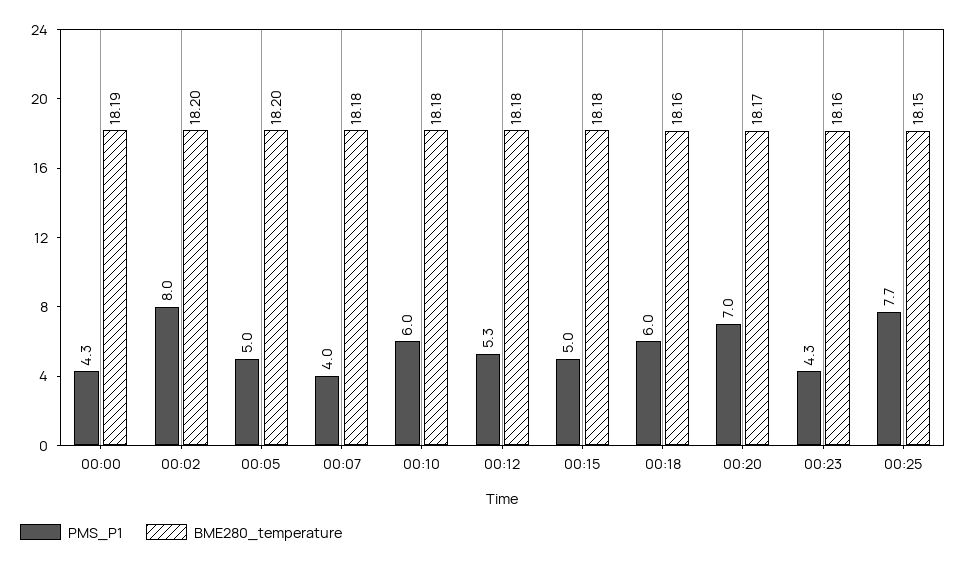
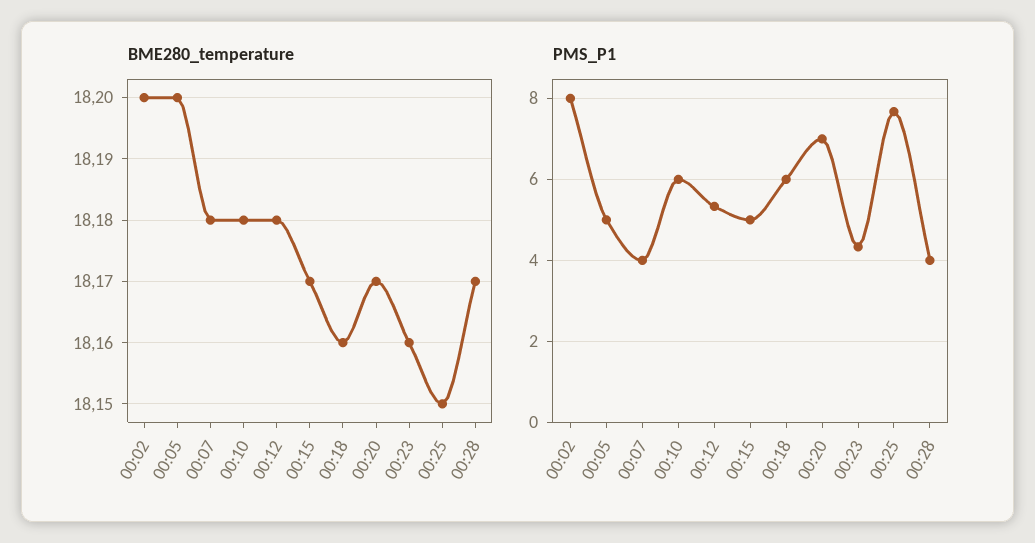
PMS_P1, 00:00: 4.3 -> none
BME280_temperature, 00:00: 18.19 -> none
BME280_temperature, 00:15: 18.18 -> 18.17
BME280_temperature, 00:28: none -> 18.17
PMS_P1, 00:28: none -> 4

